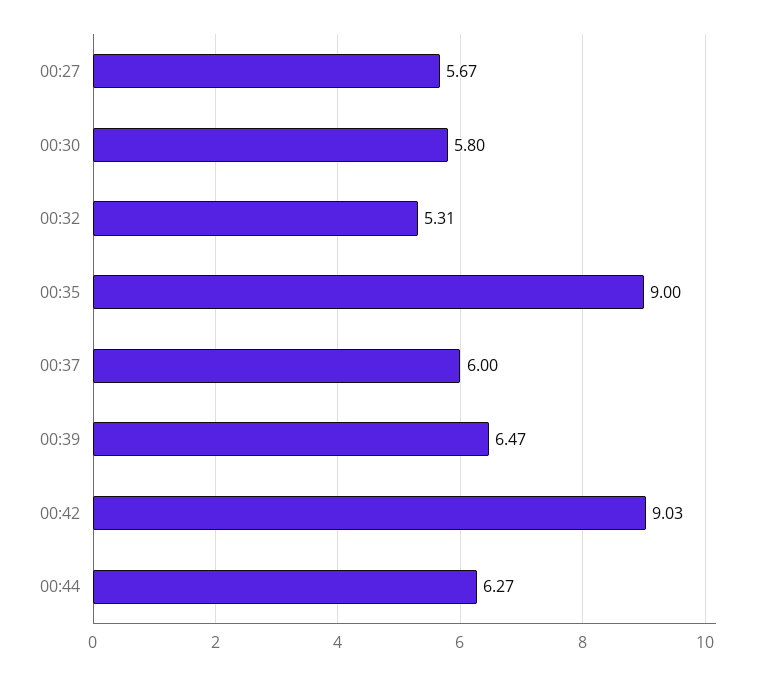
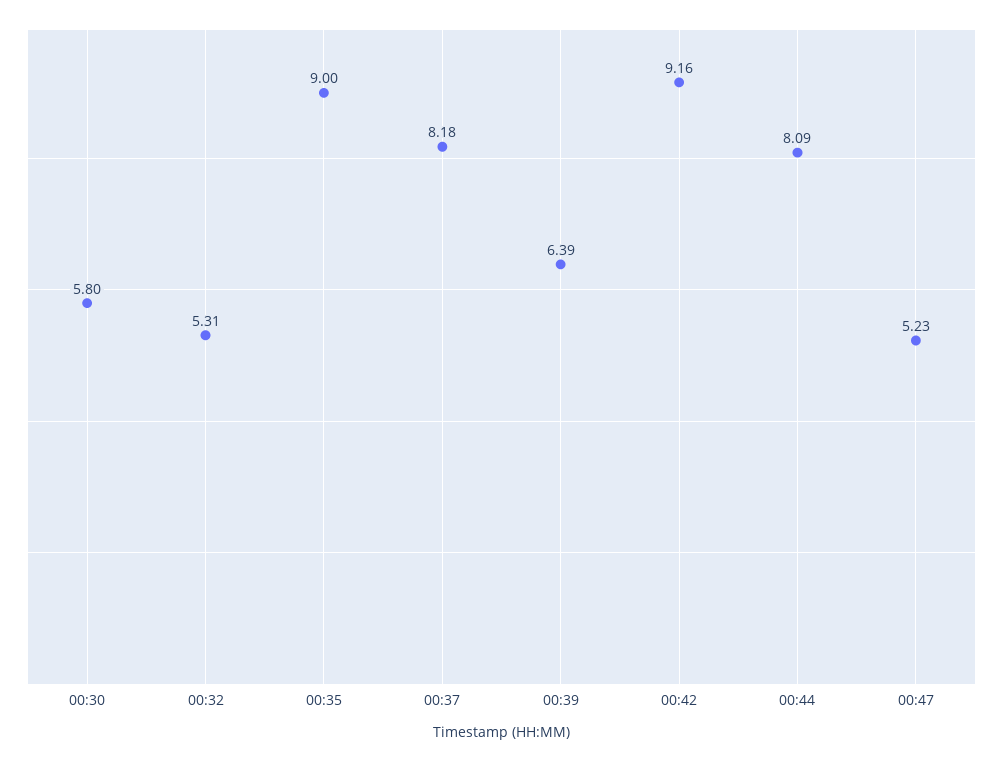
00:27: 5.67 -> none
00:37: 6 -> 8.18
00:39: 6.47 -> 6.39
00:42: 9.03 -> 9.16
00:44: 6.27 -> 8.09
00:47: none -> 5.23

